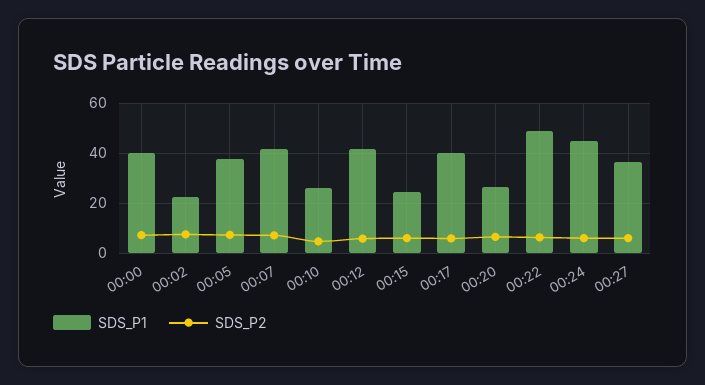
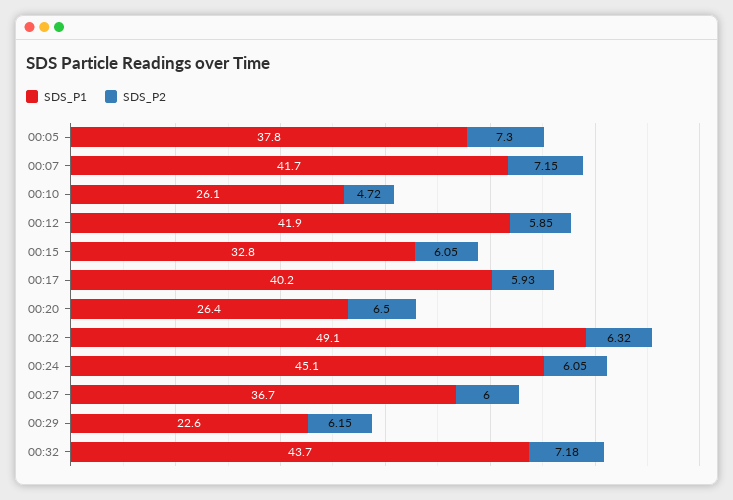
SDS_P1, 00:00: 40 -> none
SDS_P2, 00:00: 7.5 -> none
SDS_P1, 00:02: 22.5 -> none
SDS_P2, 00:02: 7.5 -> none
SDS_P1, 00:15: 25 -> 32.8
SDS_P1, 00:29: none -> 22.6
SDS_P2, 00:29: none -> 6.15
SDS_P1, 00:32: none -> 43.7
SDS_P2, 00:32: none -> 7.18

